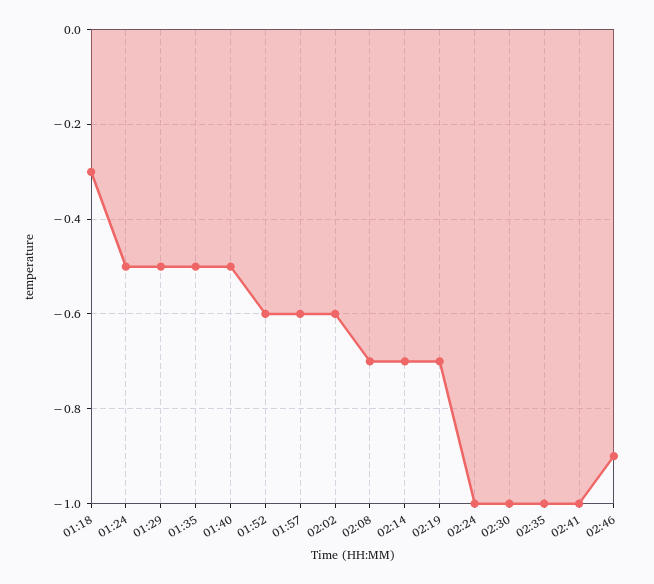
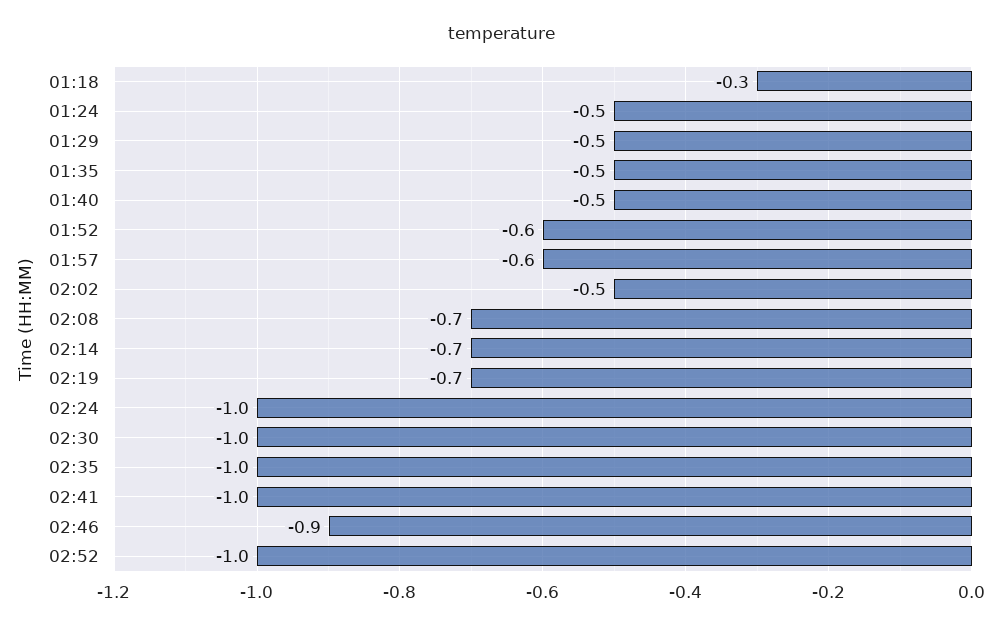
02:02: -0.6 -> -0.5
02:52: none -> -1

